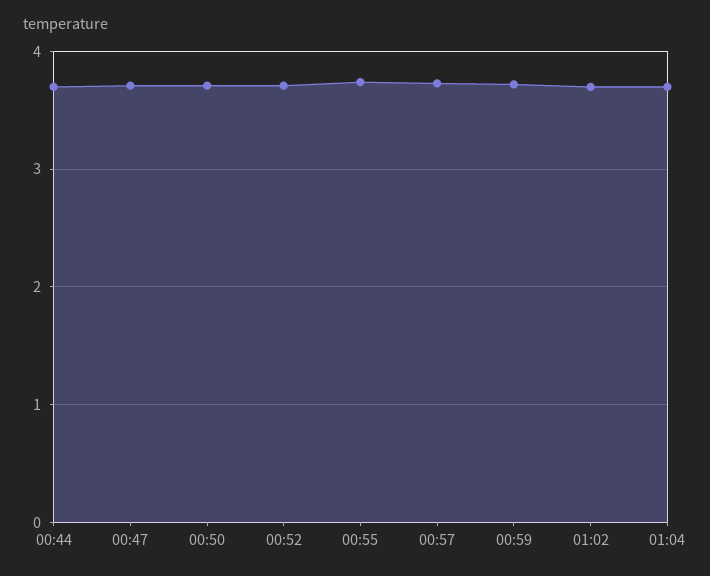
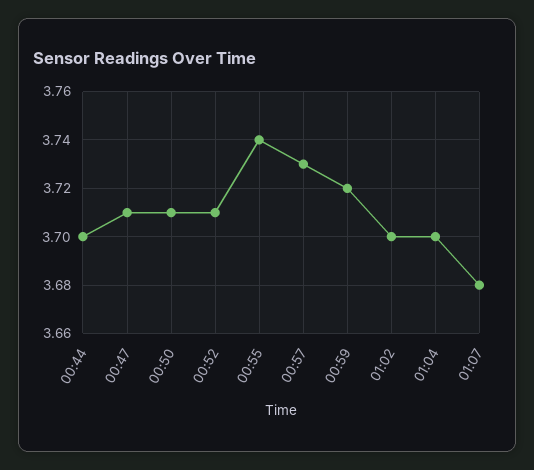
01:07: none -> 3.68

